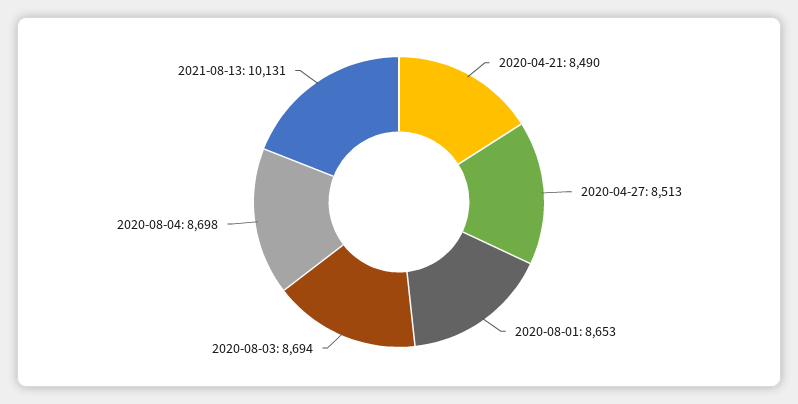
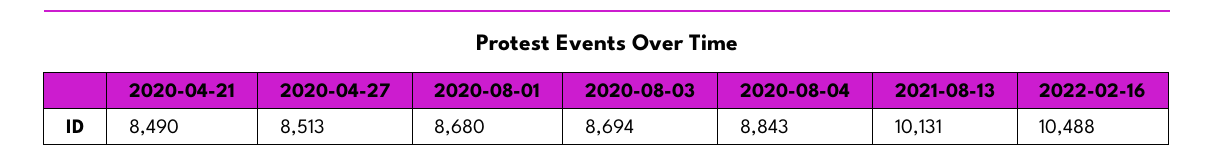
2020-08-01: 8653 -> 8680
2020-08-04: 8698 -> 8843
2022-02-16: none -> 10488

